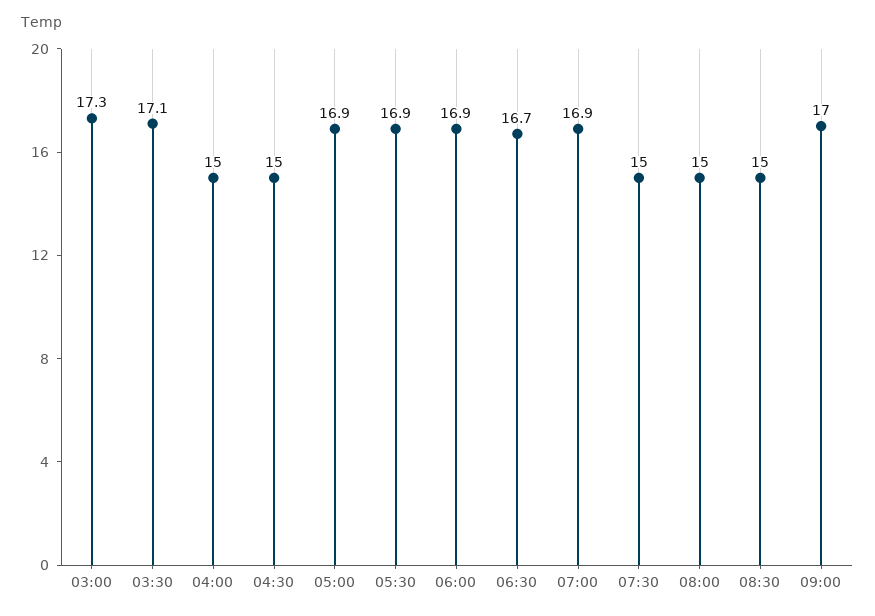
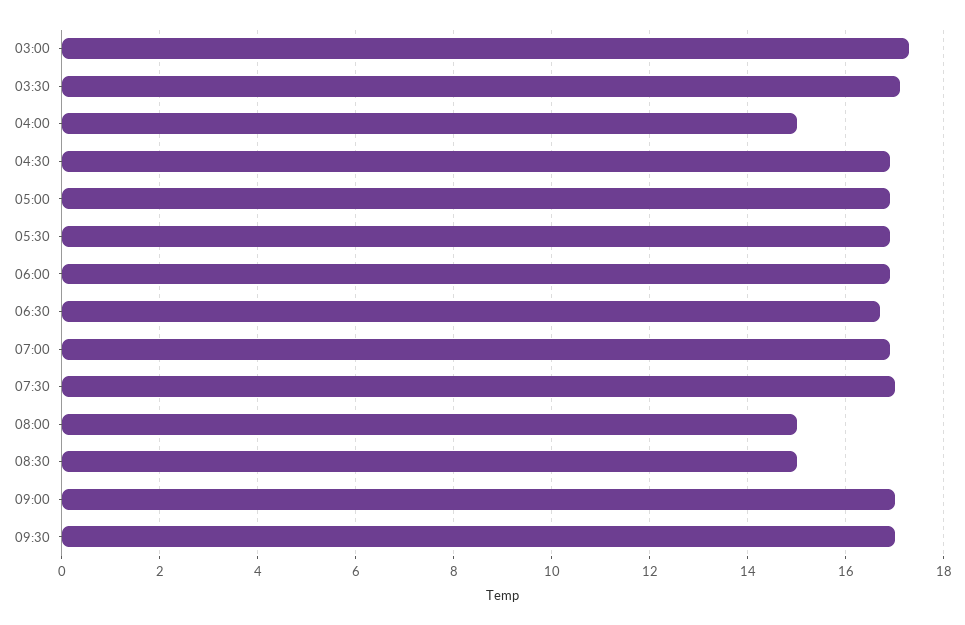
04:30: 15 -> 17
07:30: 15 -> 17
09:30: none -> 17

